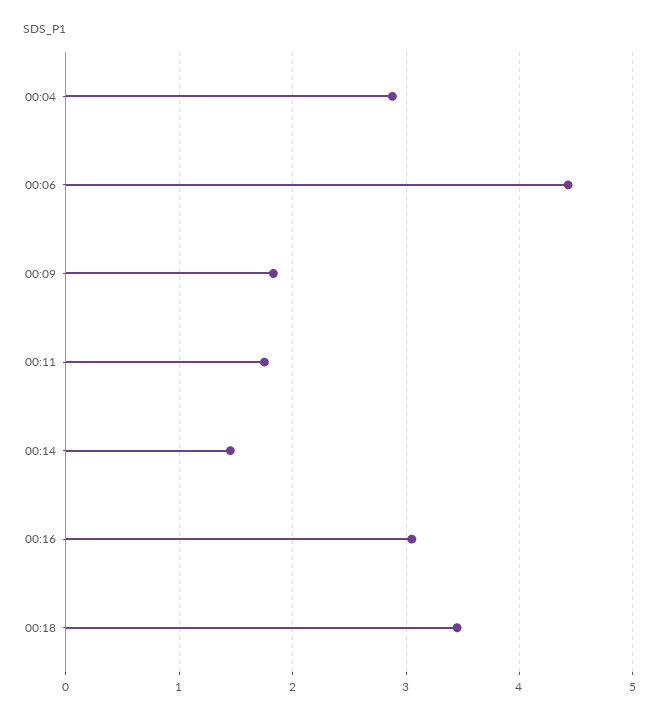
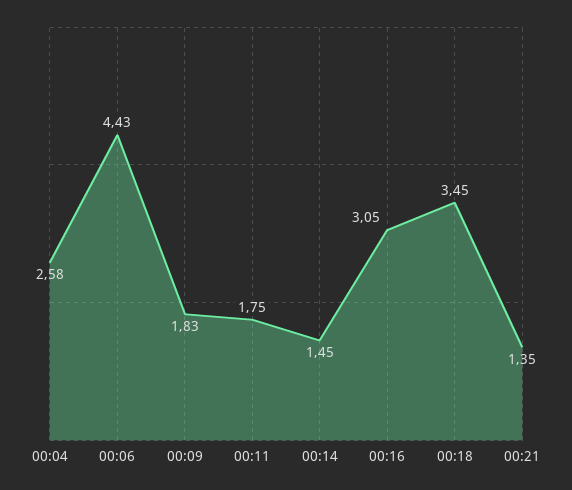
00:04: 2.9 -> 2.58
00:21: none -> 1.35

